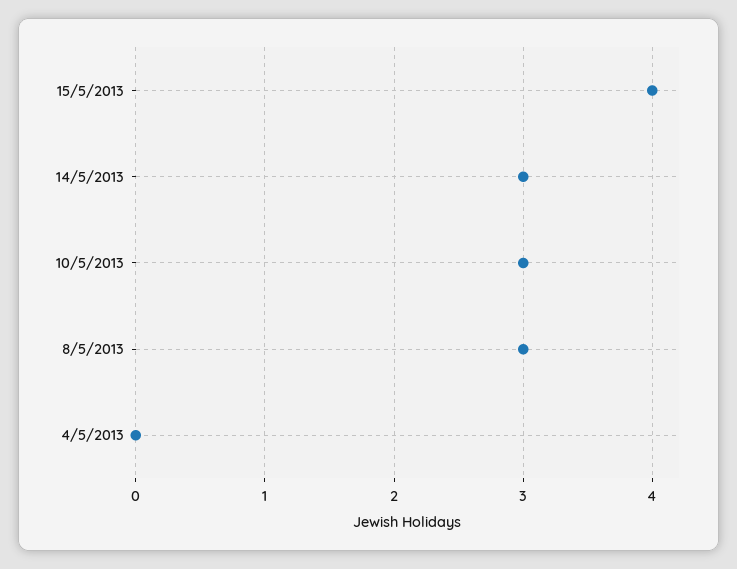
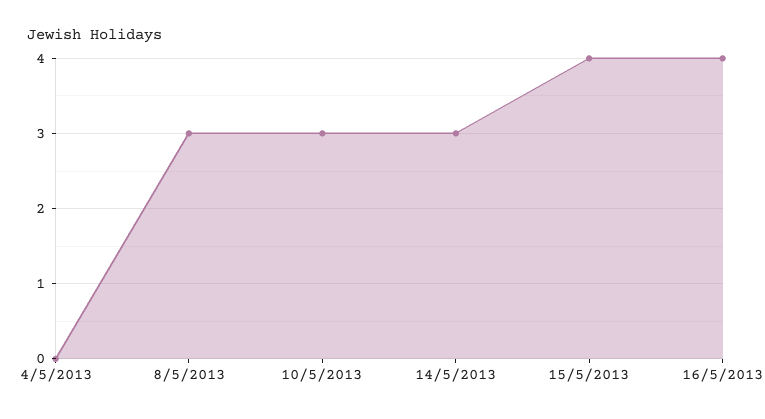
16/5/2013: none -> 4

